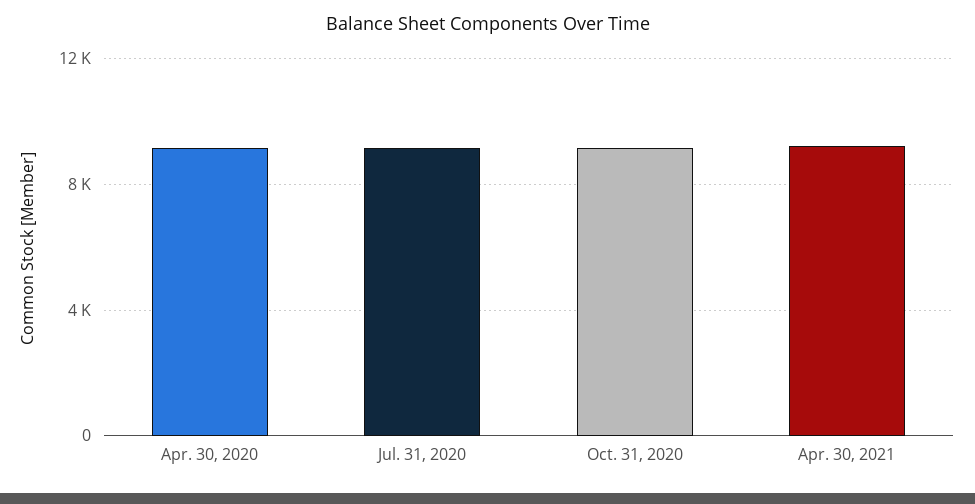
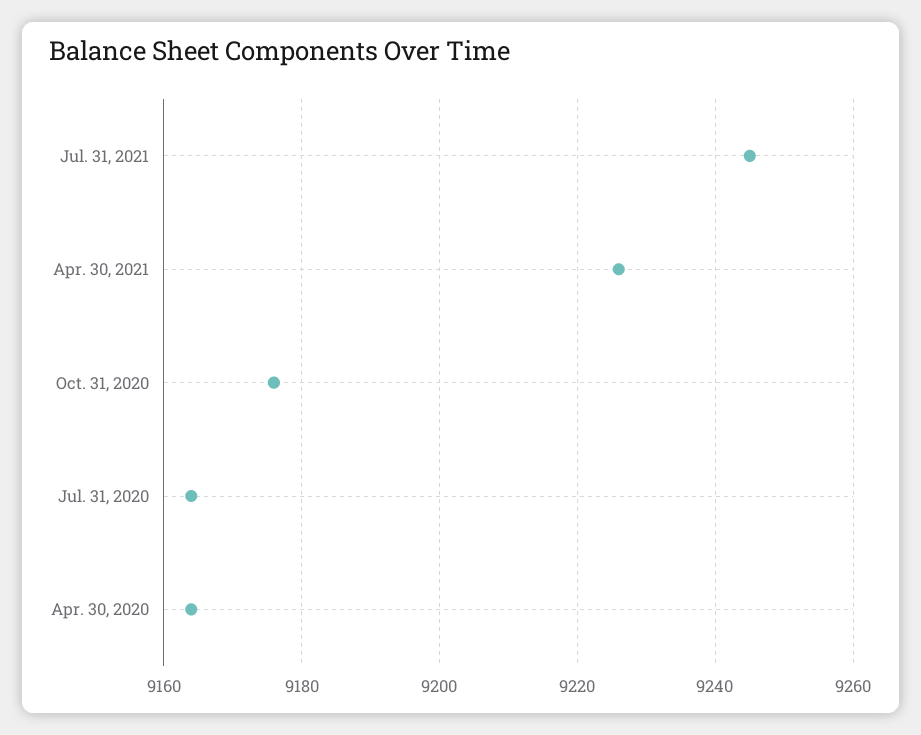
Jul. 31, 2021: none -> 9245

